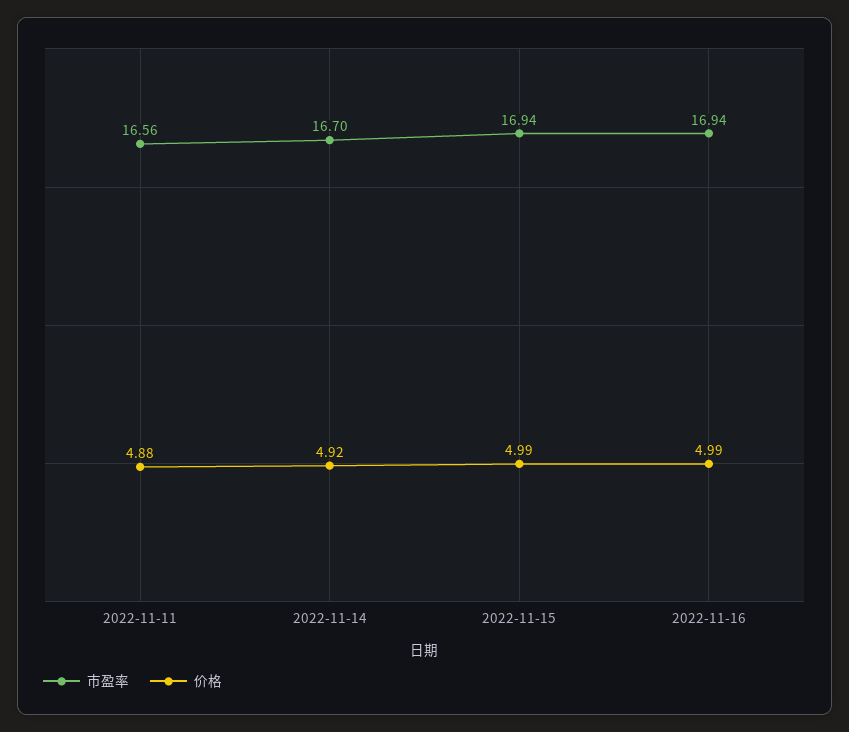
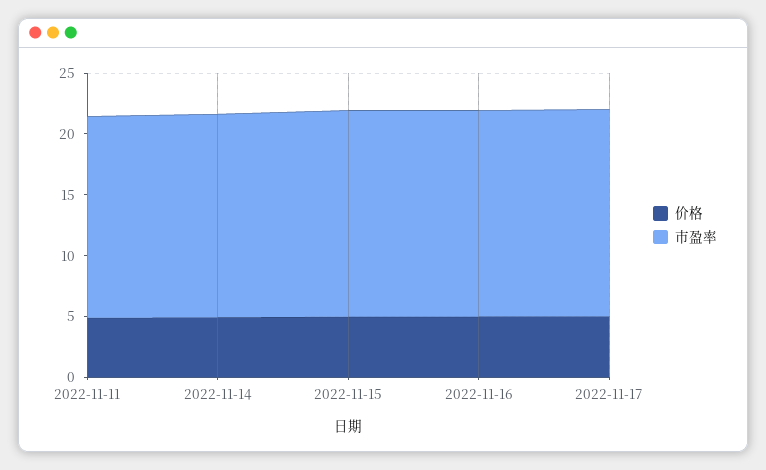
价格, 2022-11-17: none -> 5
市盈率, 2022-11-17: none -> 17

